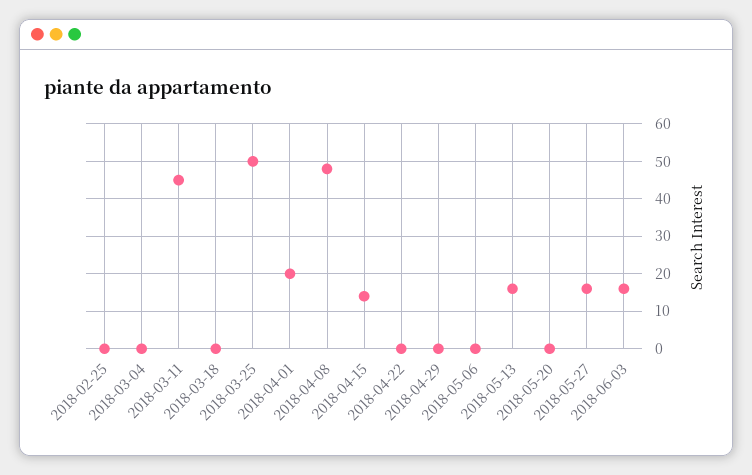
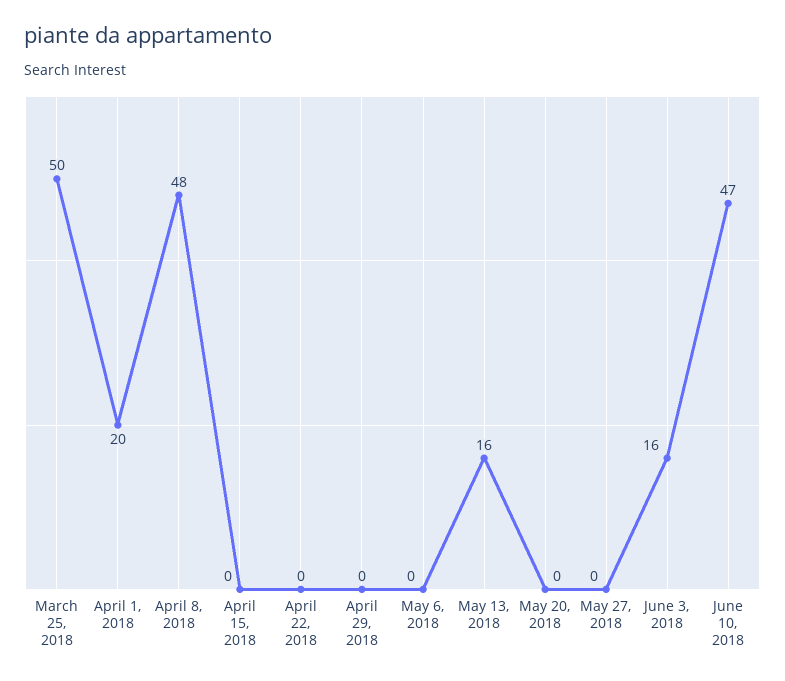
2018-02-25: 0 -> none
2018-03-04: 0 -> none
2018-03-11: 45 -> none
2018-03-18: 0 -> none
2018-04-15: 15 -> 0
2018-05-27: 15 -> 0
June 10, 2018: none -> 47

